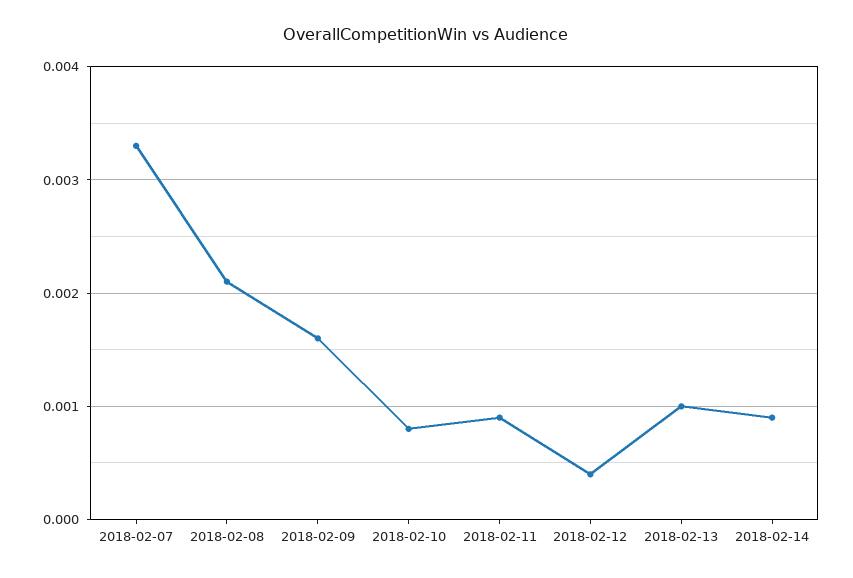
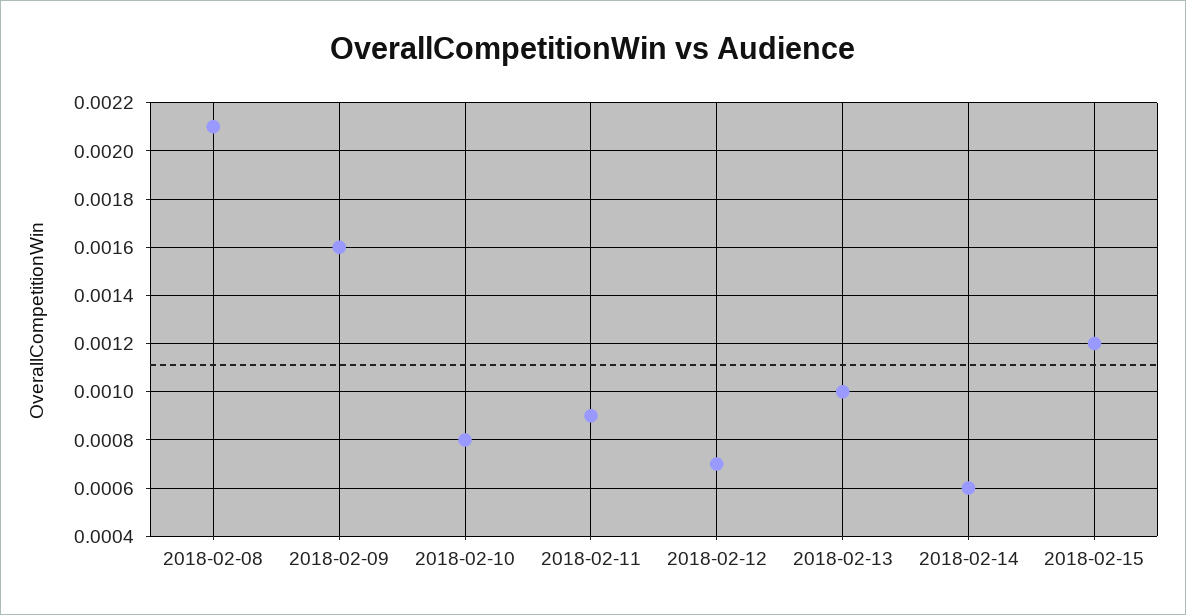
2018-02-07: 0.0033 -> none
2018-02-12: 0.0004 -> 0.0007
2018-02-14: 0.0009 -> 0.0006
2018-02-15: none -> 0.0012

